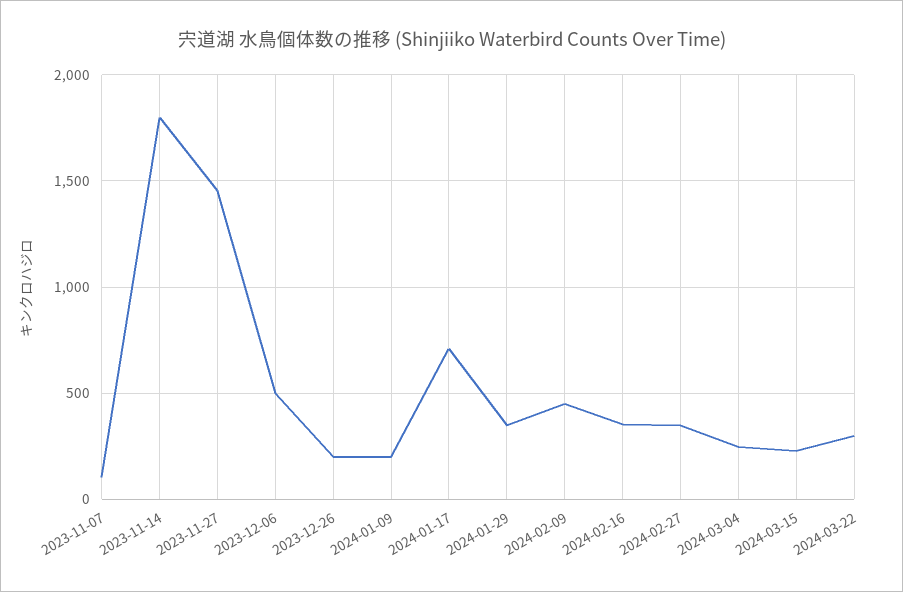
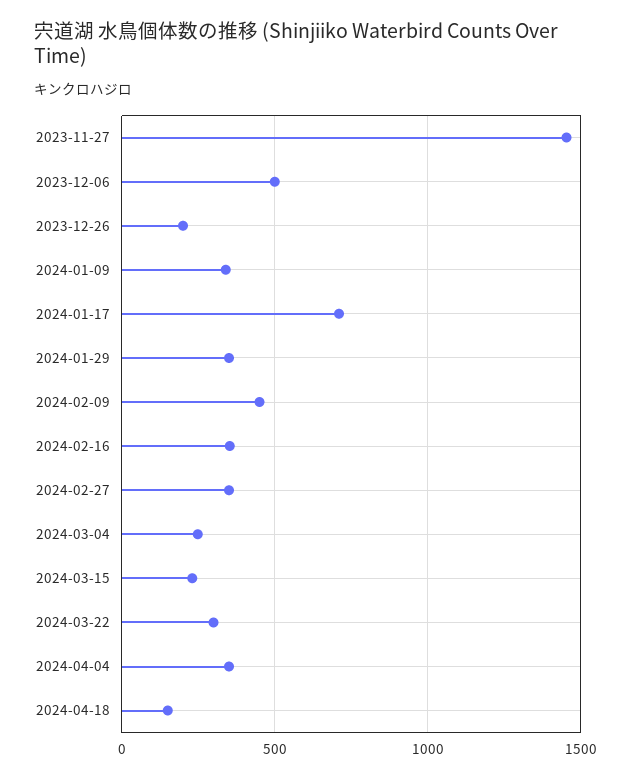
2023-11-07: 100 -> none
2023-11-14: 1800 -> none
2024-01-09: 200 -> 350
2024-04-04: none -> 350
2024-04-18: none -> 150

